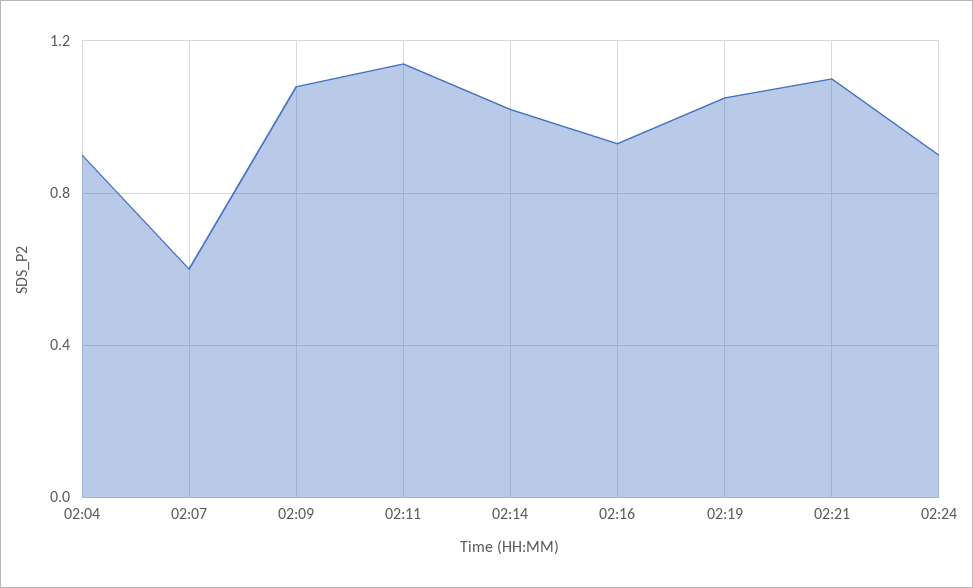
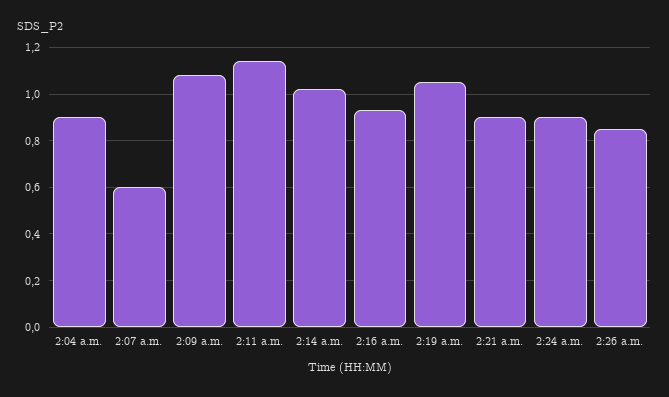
02:21: 1.1 -> 0.9
2:26 a.m.: none -> 0.85

